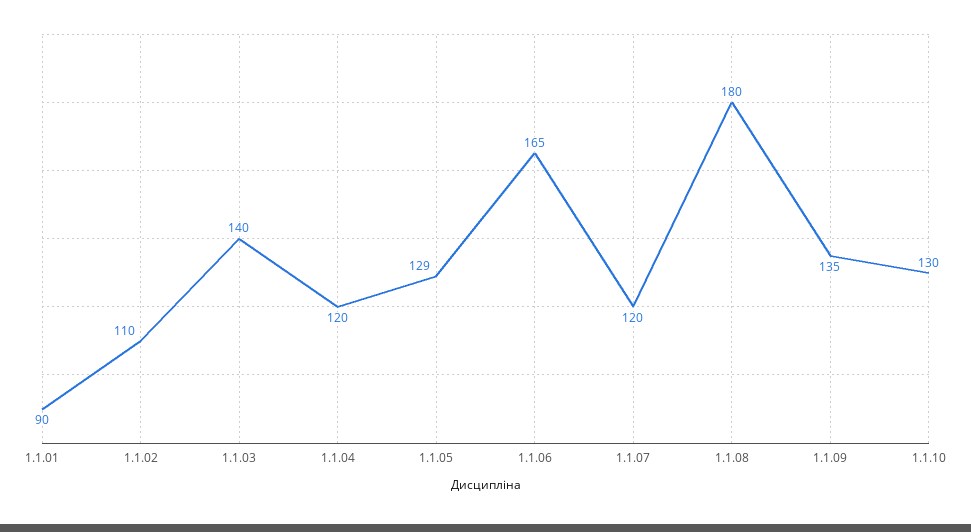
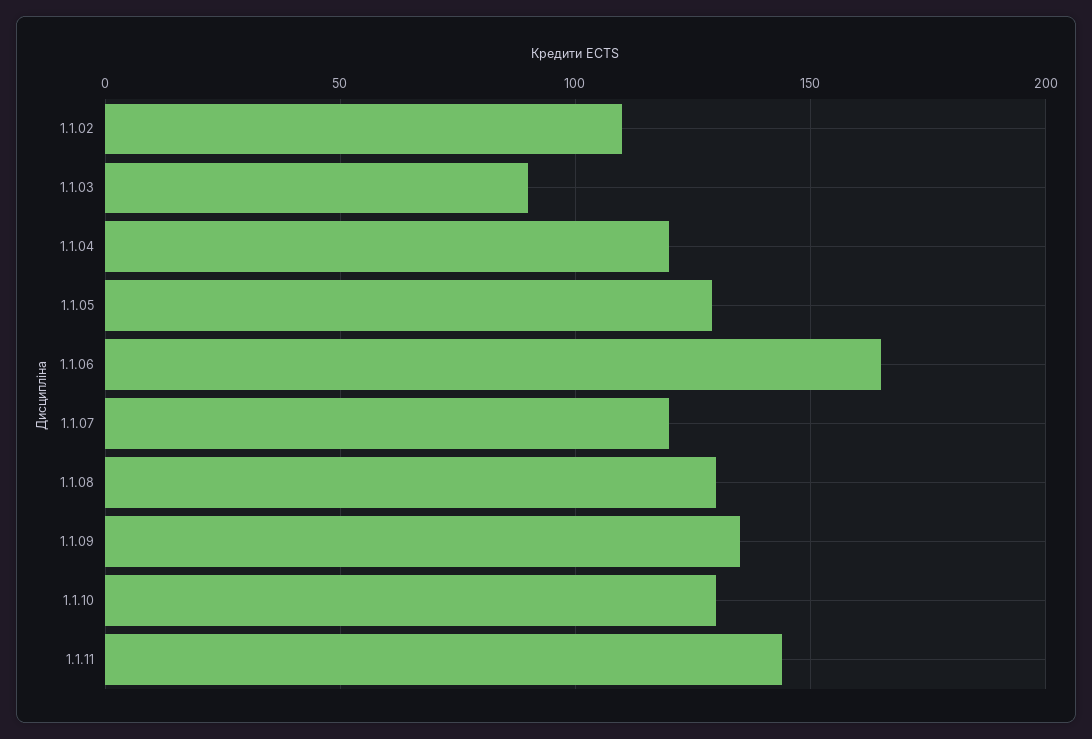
1.1.01: 90 -> none
1.1.03: 140 -> 90
1.1.08: 180 -> 130
1.1.11: none -> 145

